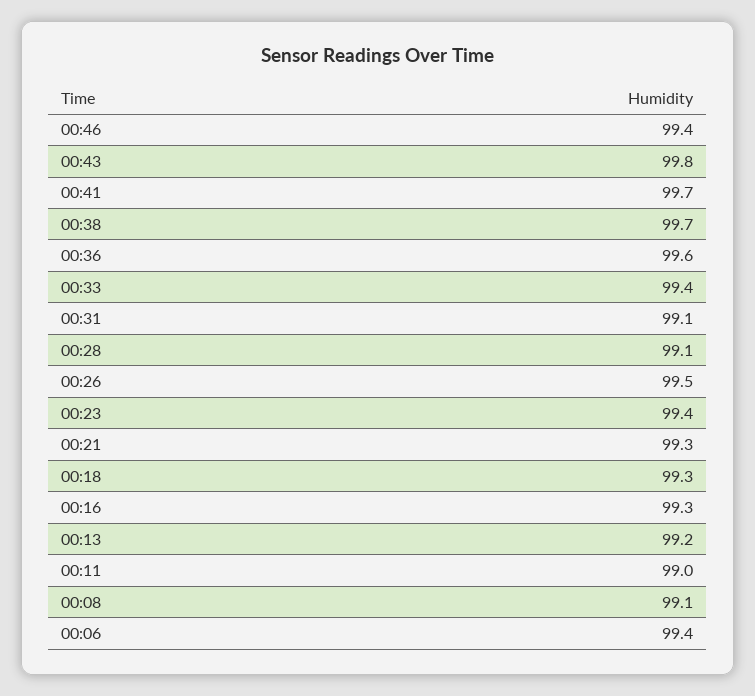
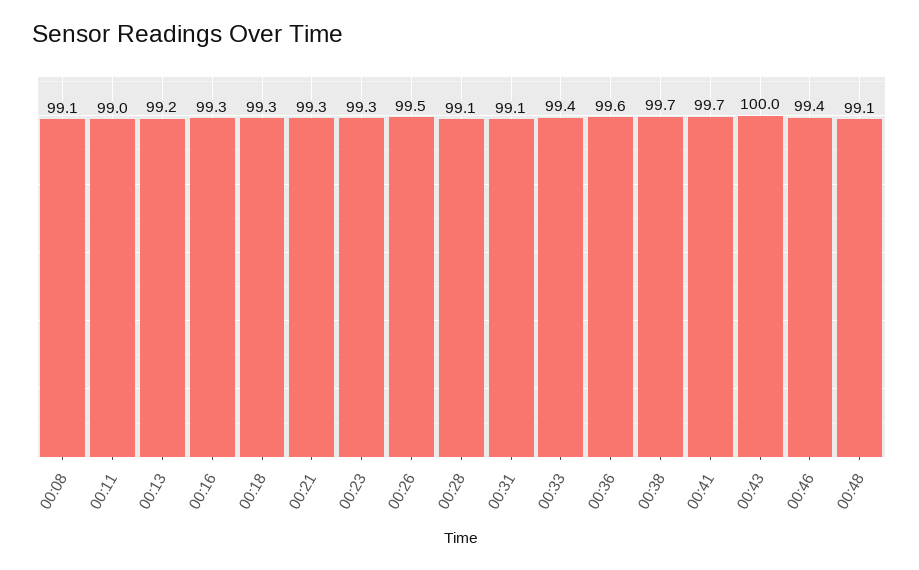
00:43: 99.8 -> 100
00:23: 99.4 -> 99.3
00:06: 99.4 -> none
00:48: none -> 99.1

